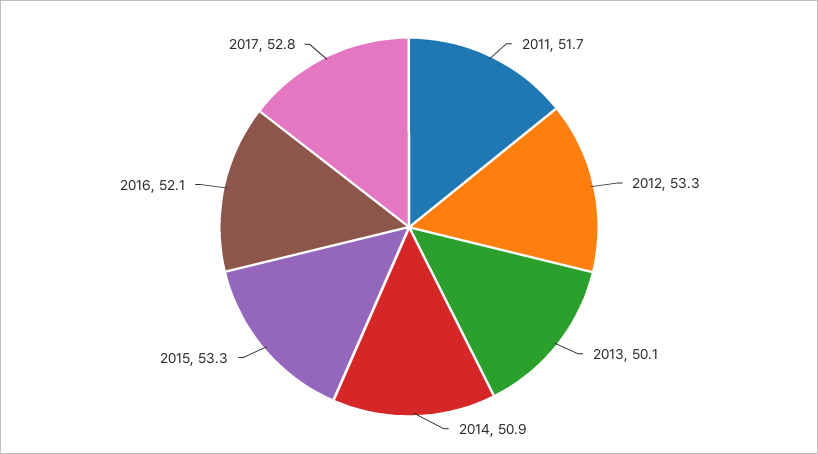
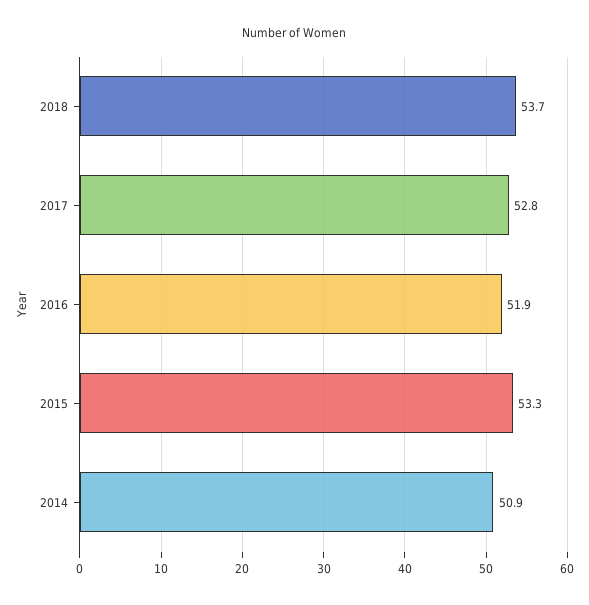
2011: 51.7 -> none
2012: 53.3 -> none
2013: 50.1 -> none
2016: 52.1 -> 51.9
2018: none -> 53.7

